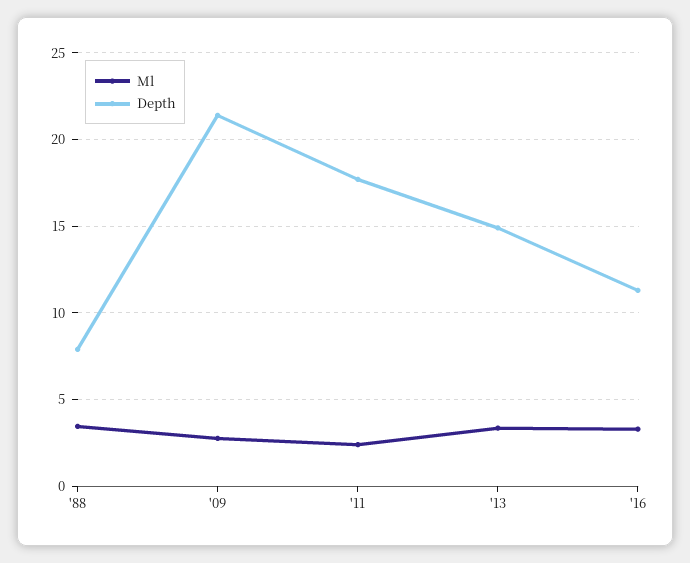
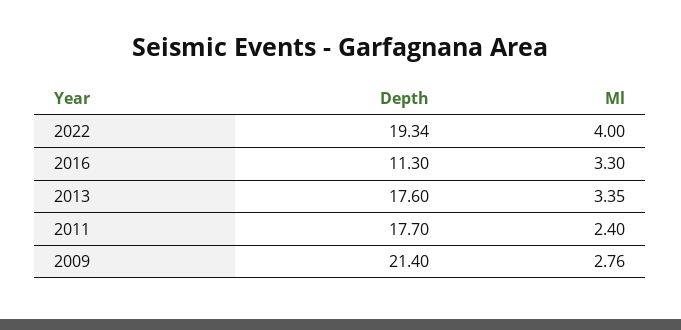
Ml, '88: 3.5 -> none
Depth, '88: 8 -> none
Depth, '13: 15 -> 17.6
Depth, 2022: none -> 19.34
Ml, 2022: none -> 4

